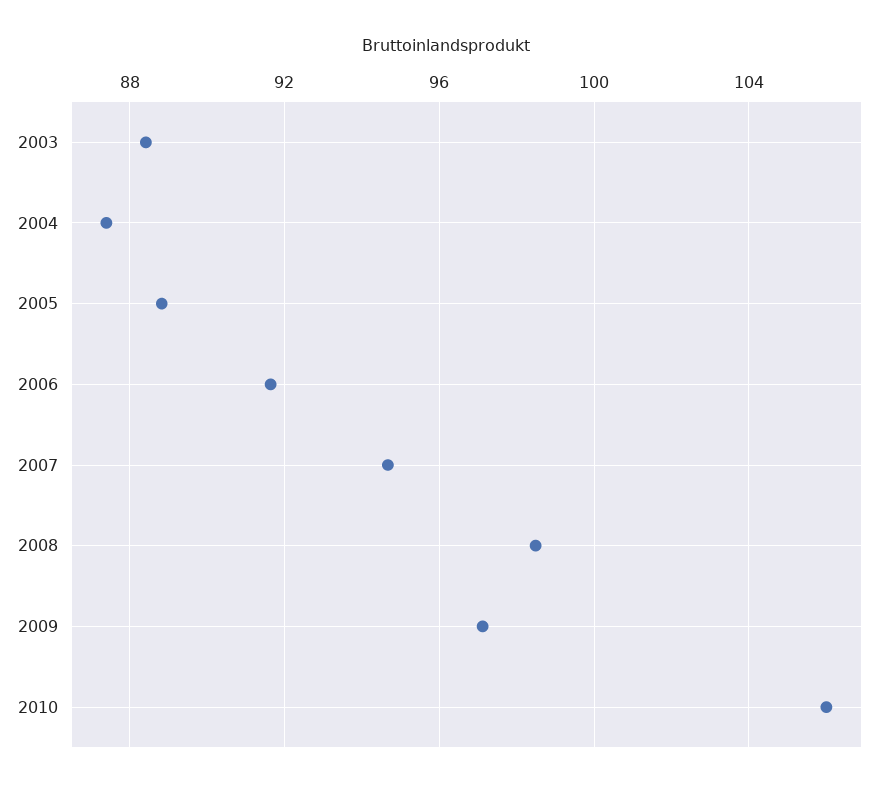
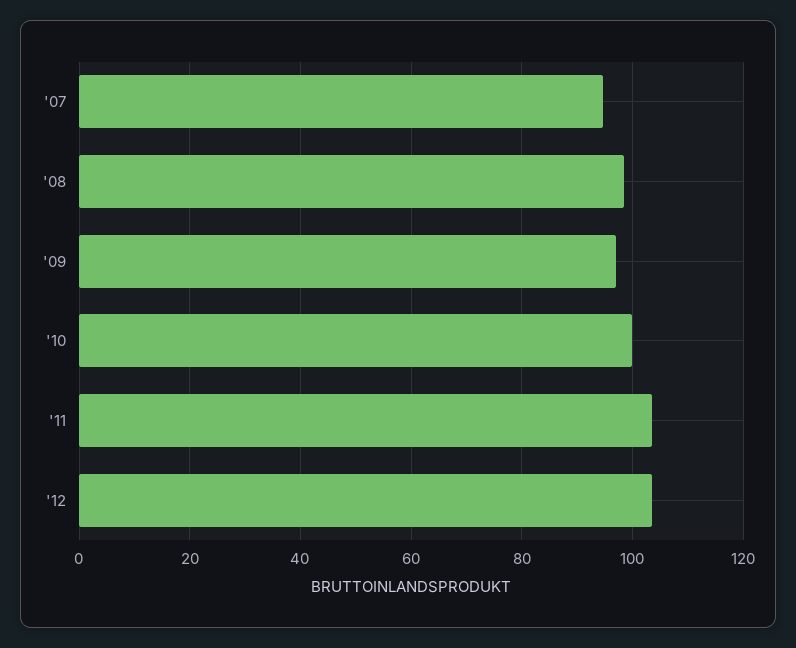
2003: 88.5 -> none
2004: 87.5 -> none
2005: 89 -> none
2006: 91.5 -> none
2010: 106 -> 100
'11: none -> 104
'12: none -> 104

